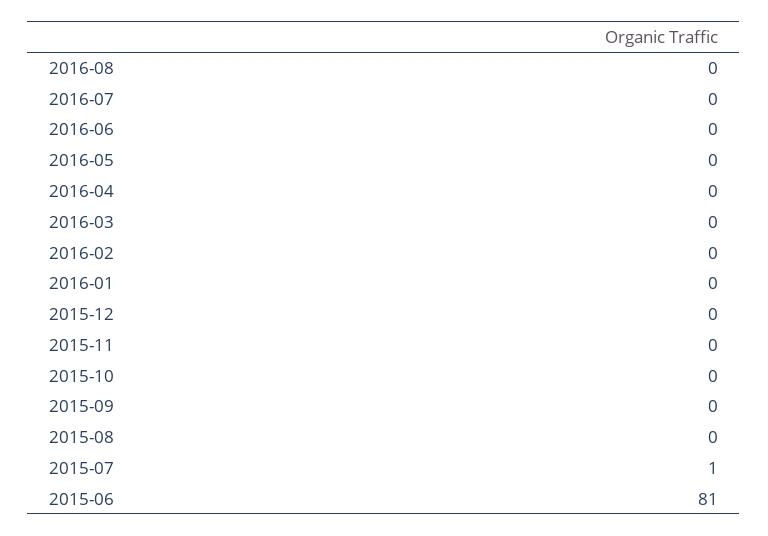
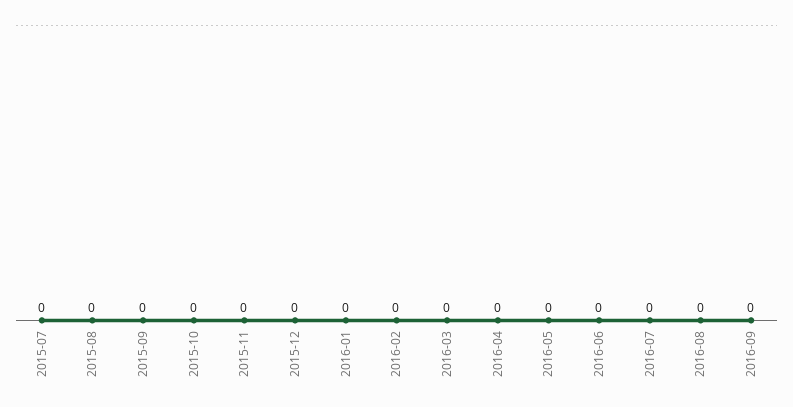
2015-07: 1 -> 0
2015-06: 81 -> none
2016-09: none -> 0

